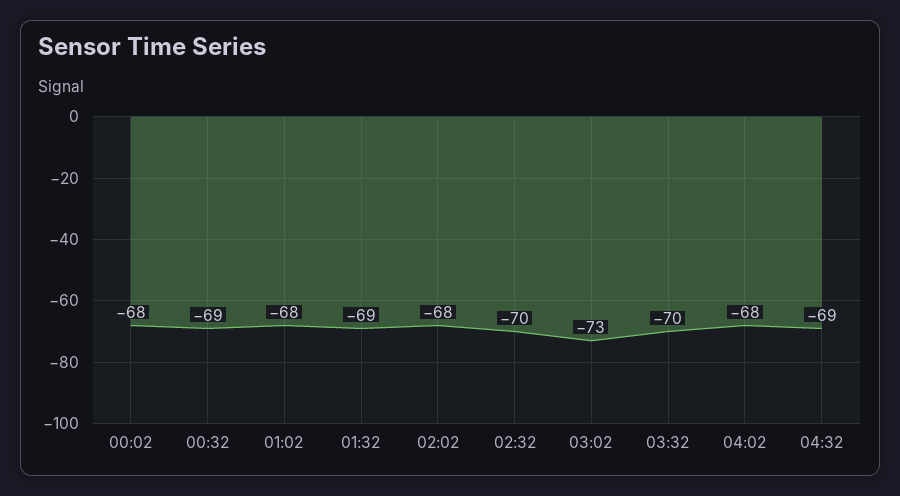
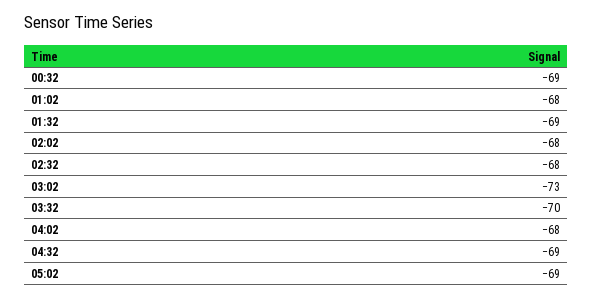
00:02: -68 -> none
02:32: -70 -> -68
05:02: none -> -69

